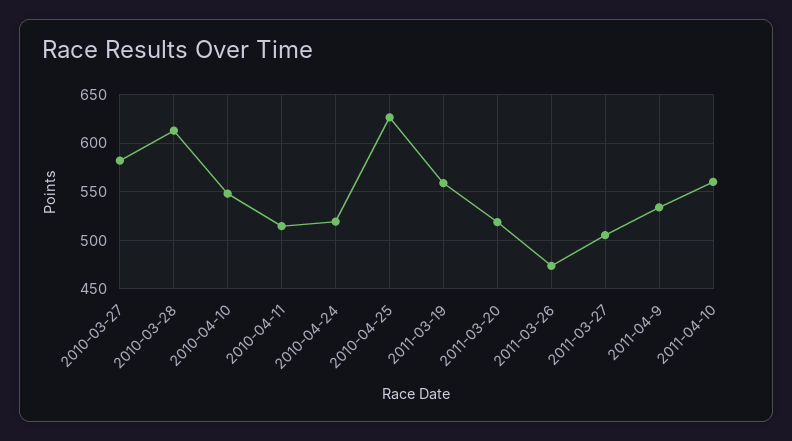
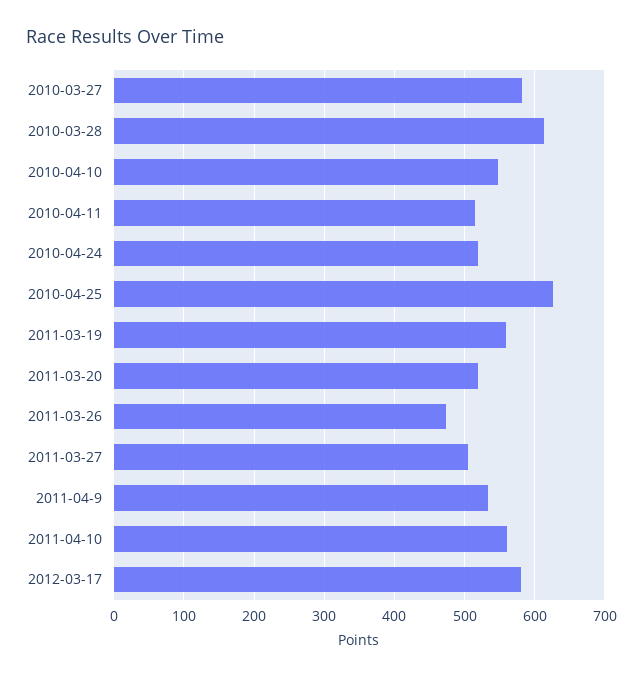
2012-03-17: none -> 580

